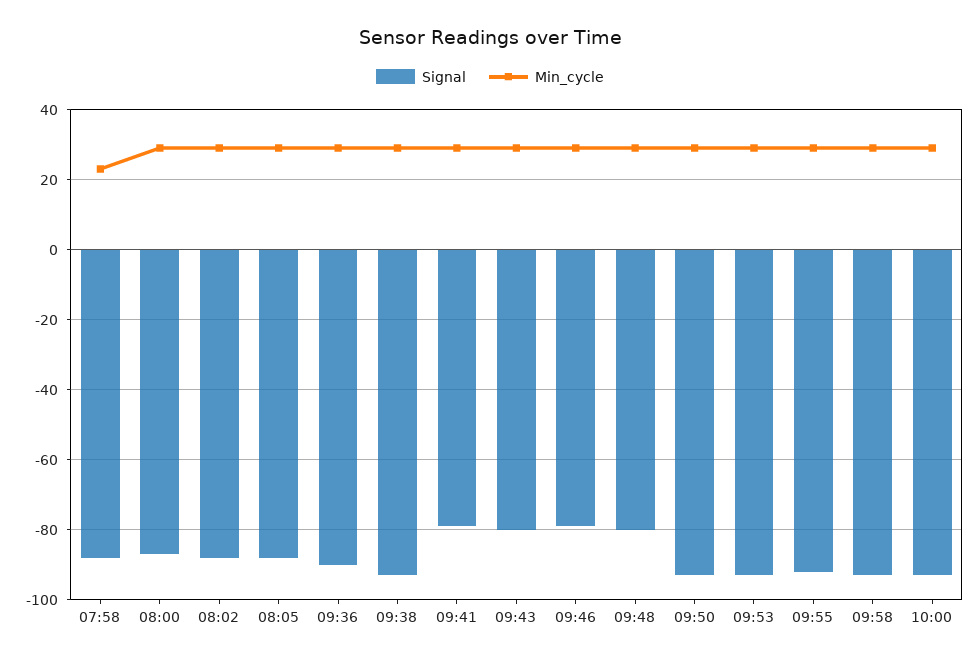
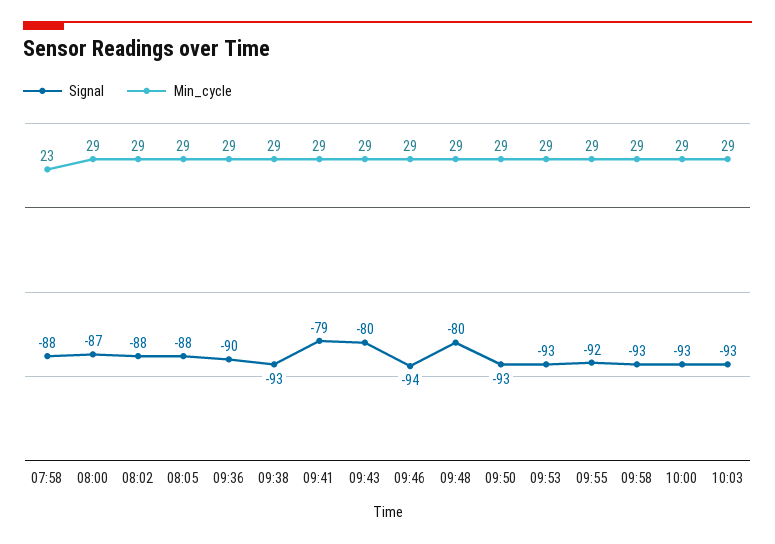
Signal, 09:46: -80 -> -94
Signal, 10:03: none -> -93
Min_cycle, 10:03: none -> 29

